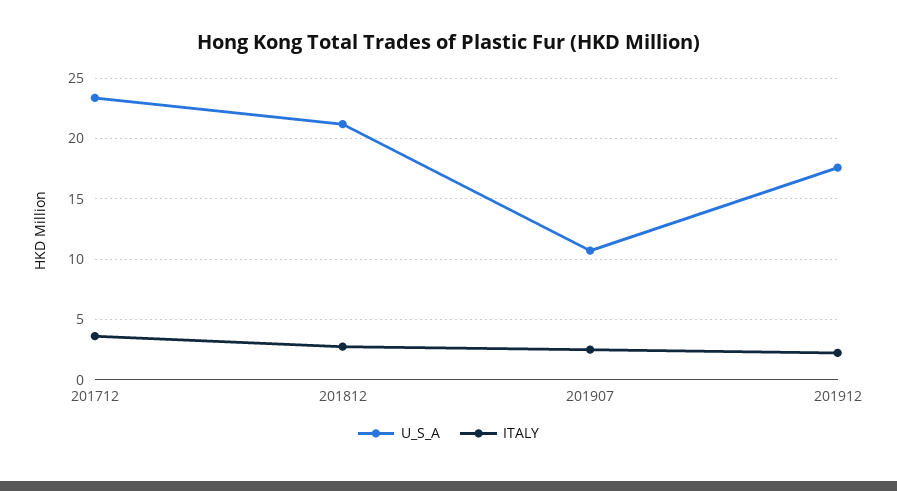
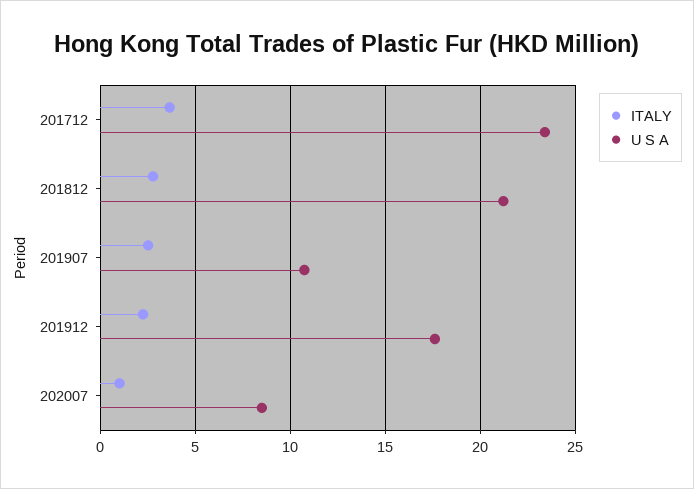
ITALY, 202007: none -> 1
U_S_A, 202007: none -> 8.5

